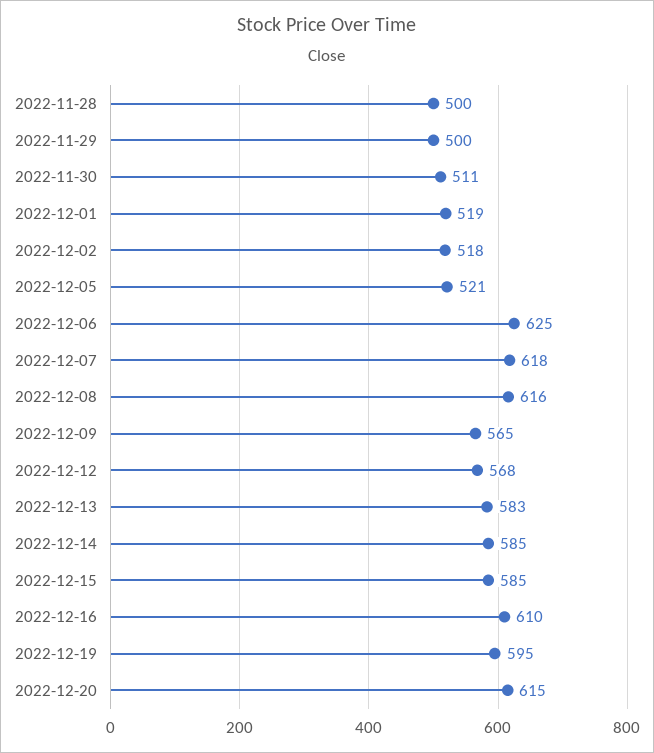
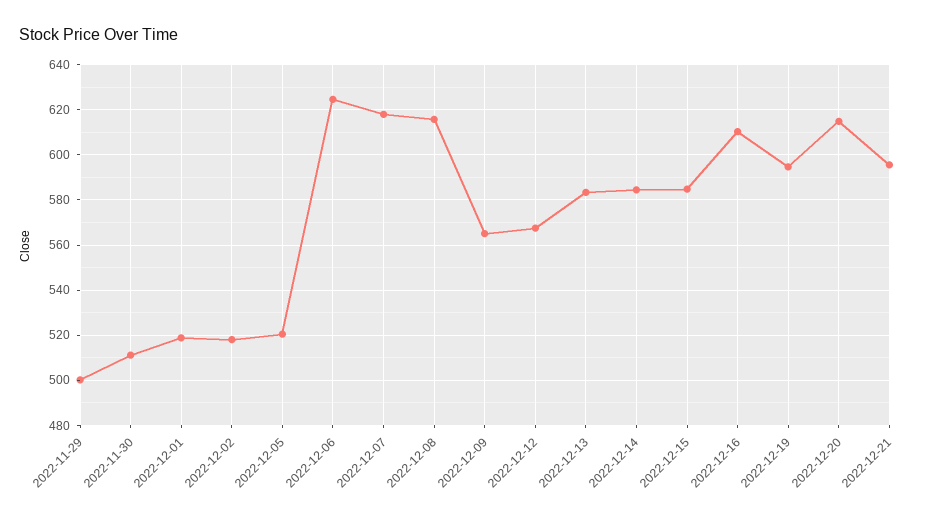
2022-11-28: 500 -> none
2022-12-21: none -> 595

